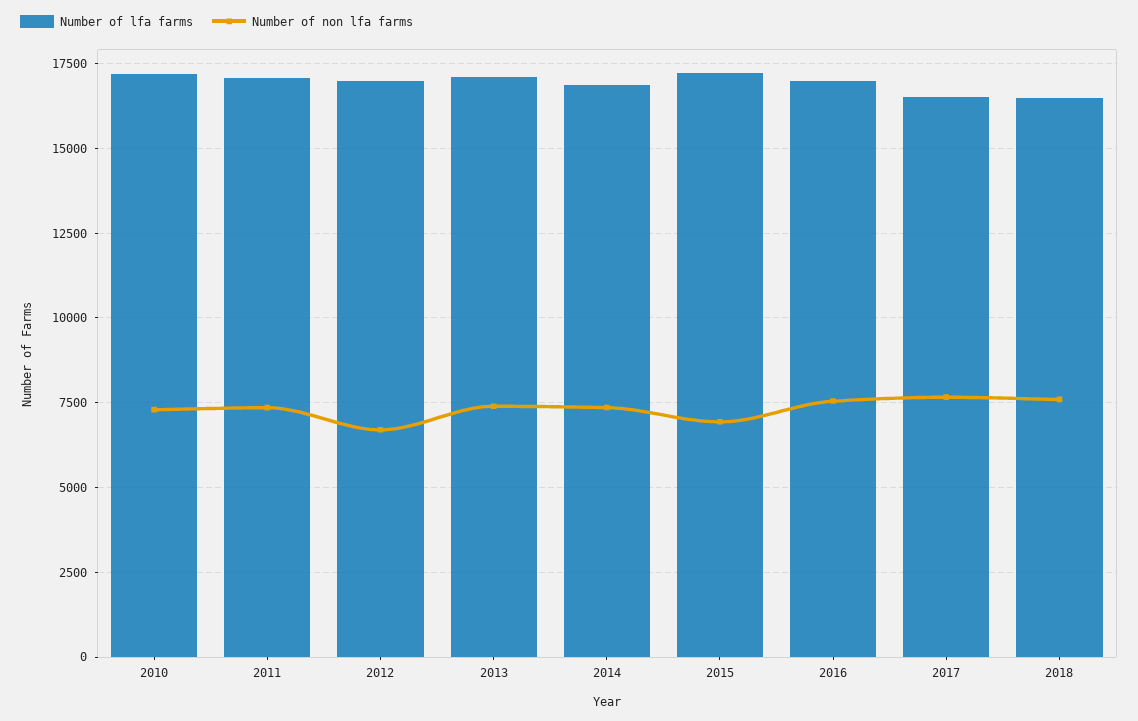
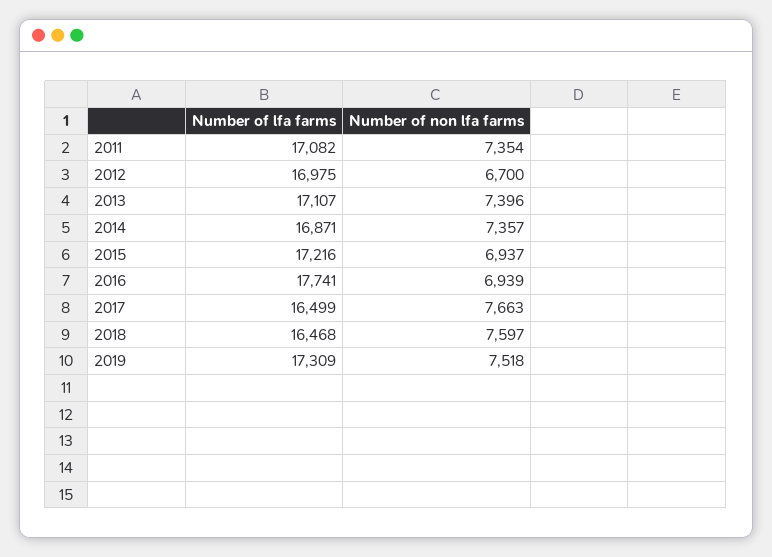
Number of lfa farms, 2010: 17250 -> none
Number of non lfa farms, 2010: 7250 -> none
Number of lfa farms, 2016: 17000 -> 17741
Number of non lfa farms, 2016: 7500 -> 6939
Number of lfa farms, 2019: none -> 17309
Number of non lfa farms, 2019: none -> 7518

